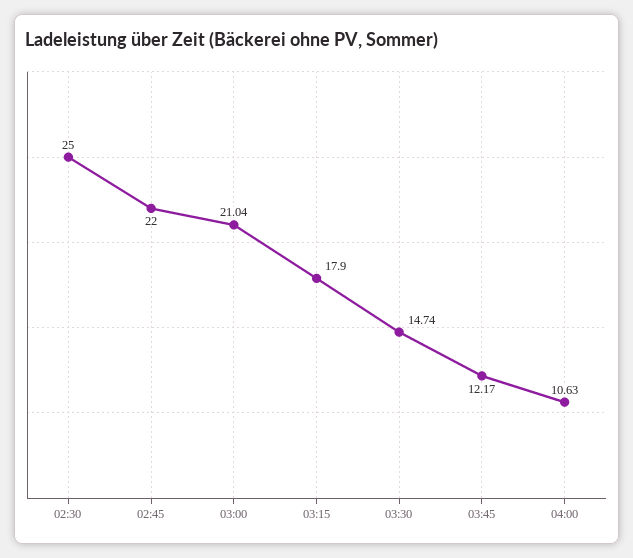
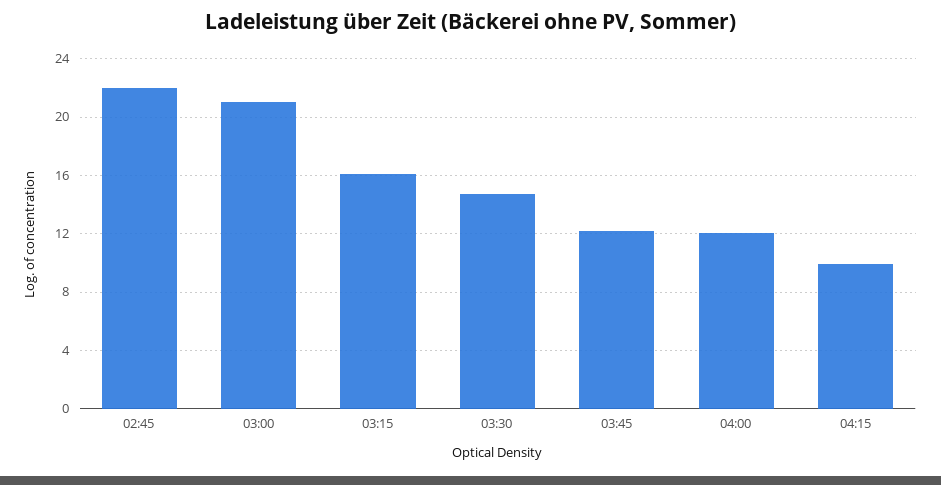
02:30: 25 -> none
03:15: 17.9 -> 16
04:00: 10.63 -> 12
04:15: none -> 10

